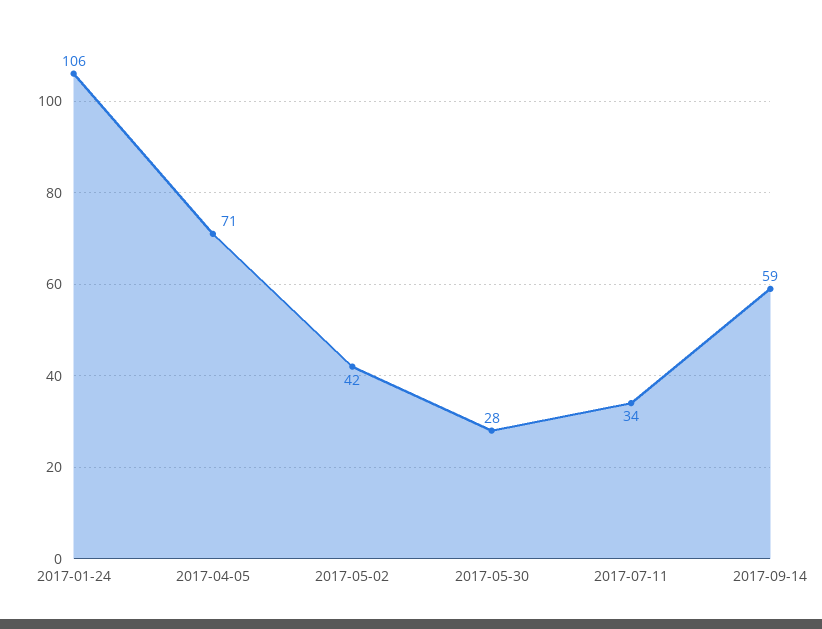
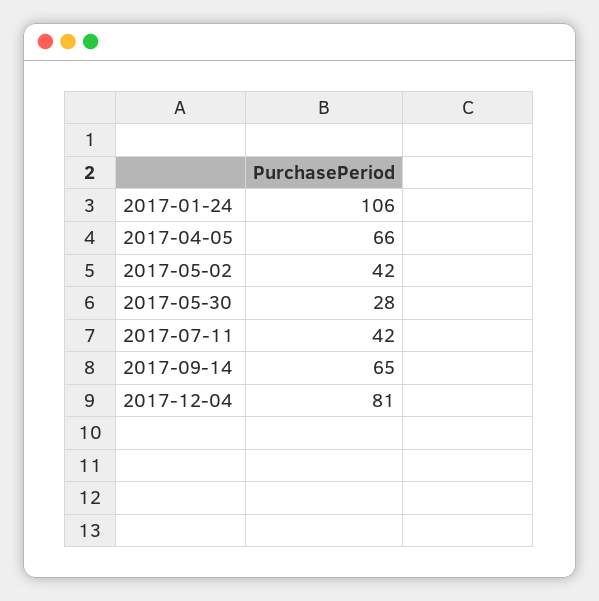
2017-04-05: 71 -> 66
2017-07-11: 34 -> 42
2017-09-14: 59 -> 65
2017-12-04: none -> 81

